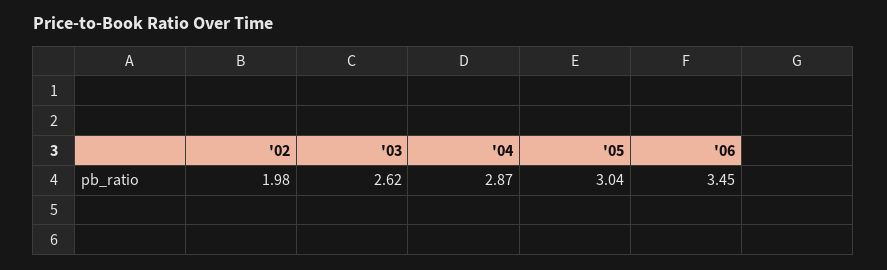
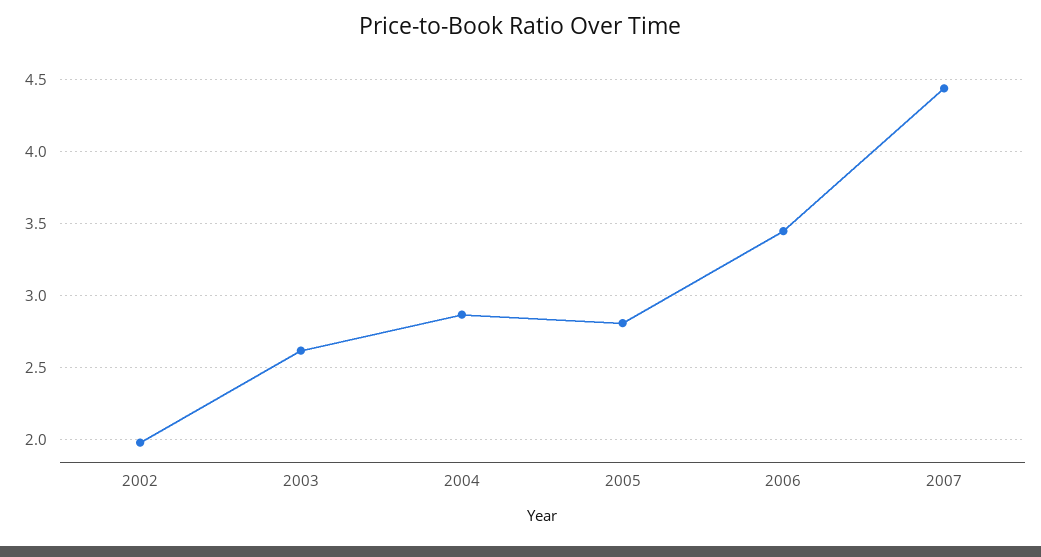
'05: 3.04 -> 2.8
2007: none -> 4.45

